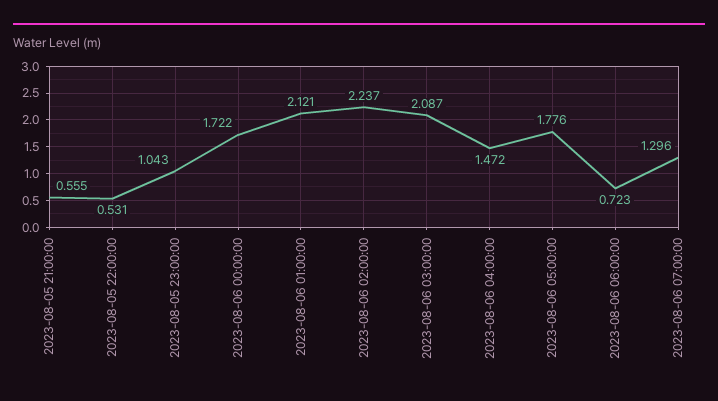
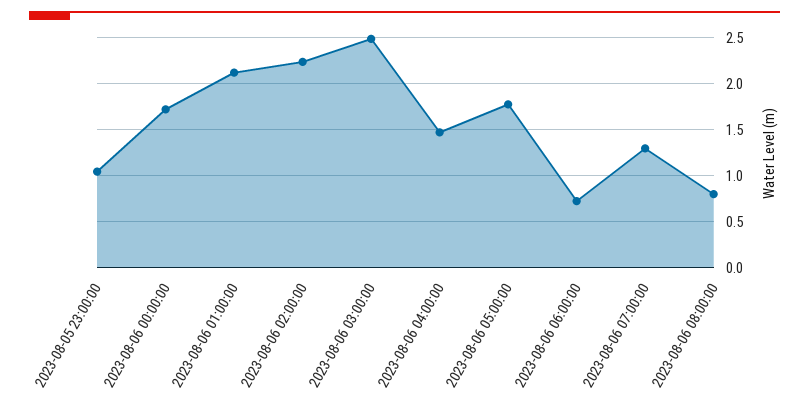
2023-08-05 21:00:00: 0.555 -> none
2023-08-05 22:00:00: 0.531 -> none
2023-08-06 03:00:00: 2.087 -> 2.5
2023-08-06 08:00:00: none -> 0.8

